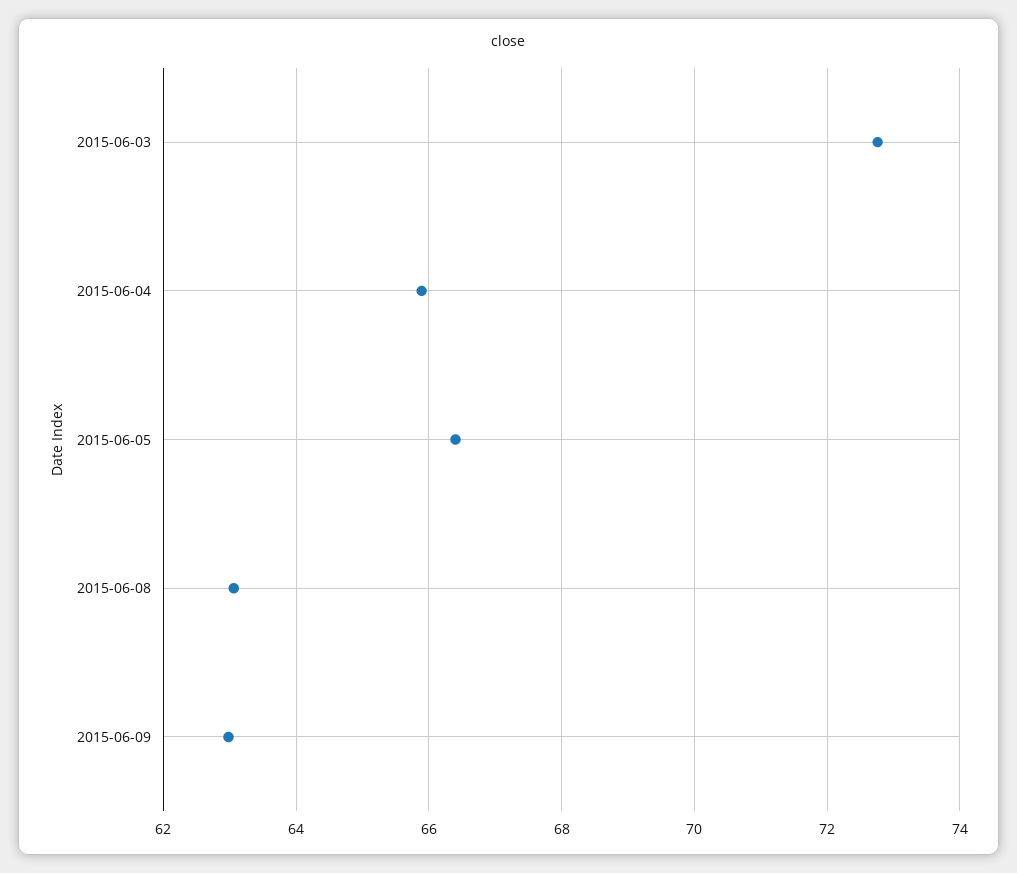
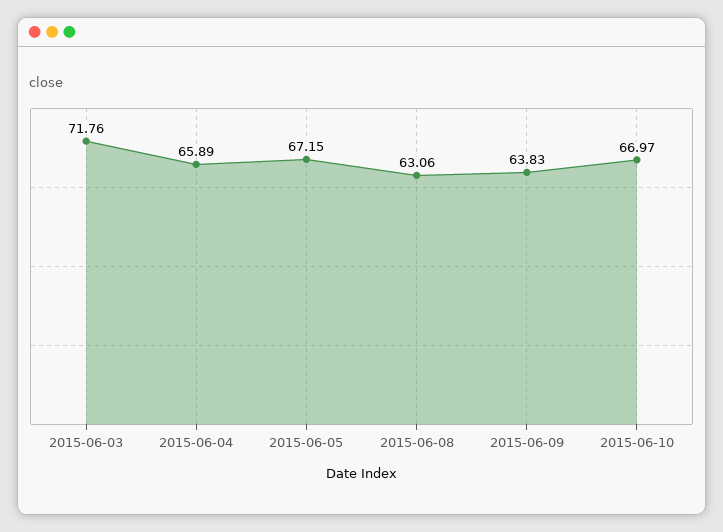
2015-06-03: 72.8 -> 71.76
2015-06-05: 66.4 -> 67.15
2015-06-09: 63 -> 63.83
2015-06-10: none -> 66.97

